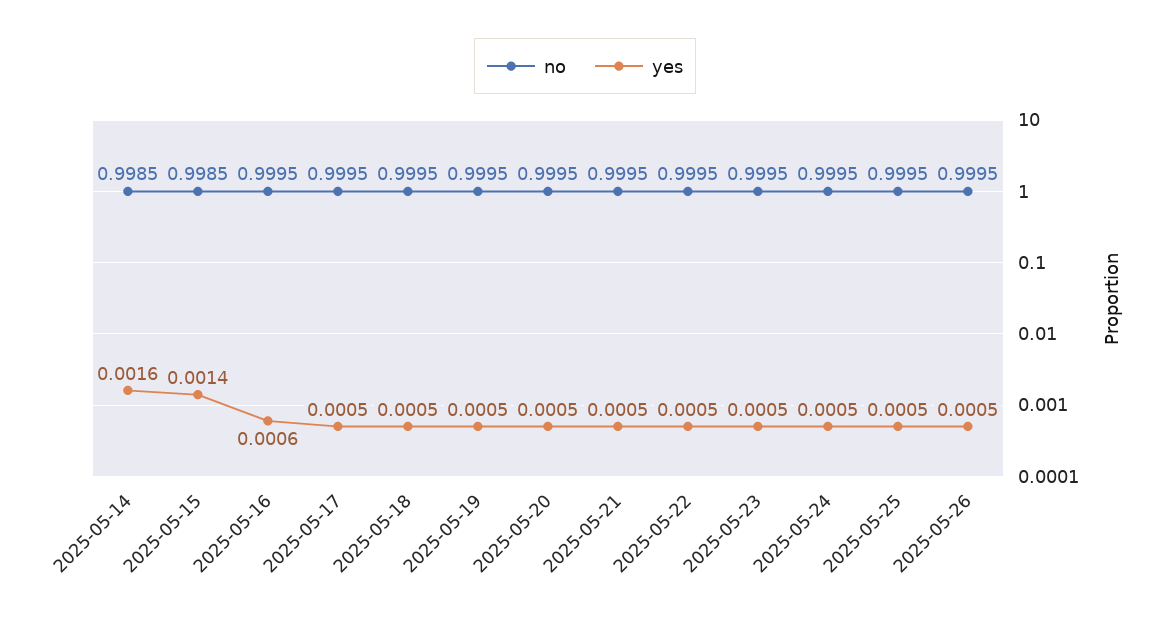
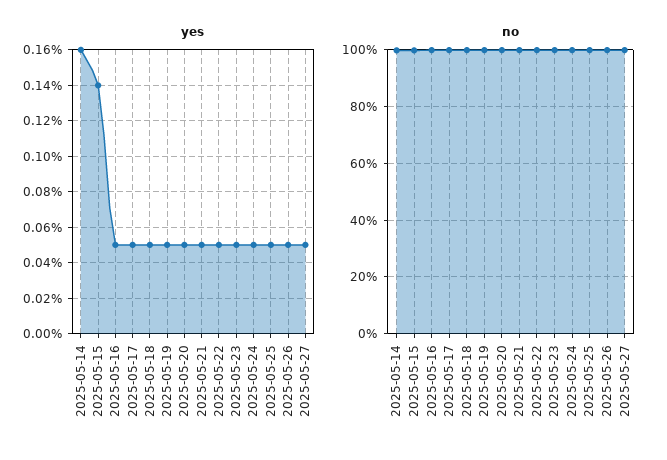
yes, 2025-05-16: 0.0006 -> 0.0005
yes, 2025-05-27: none -> 0.0005
no, 2025-05-27: none -> 1

